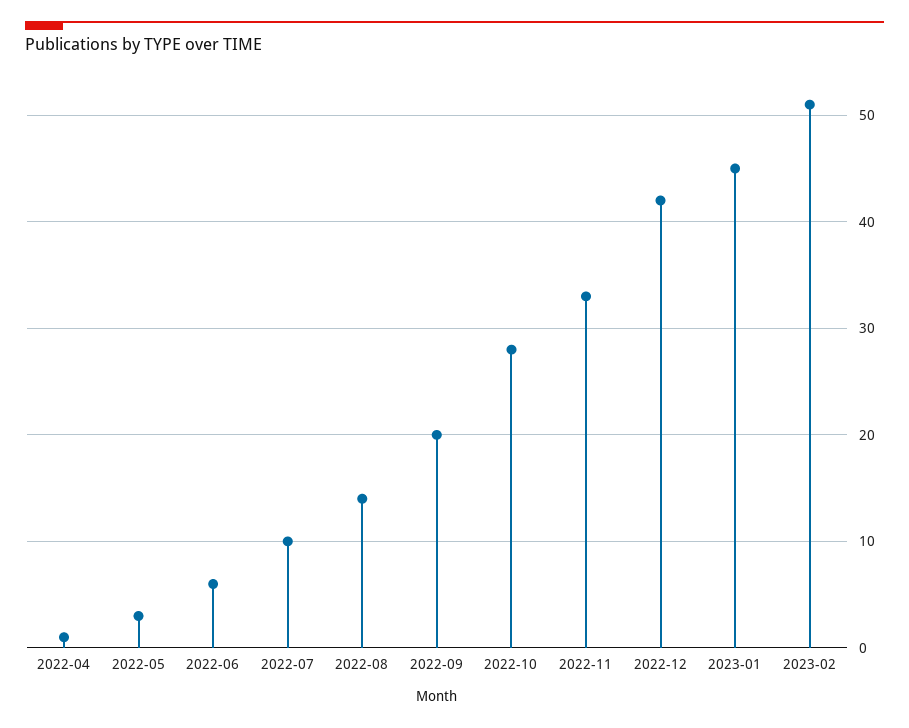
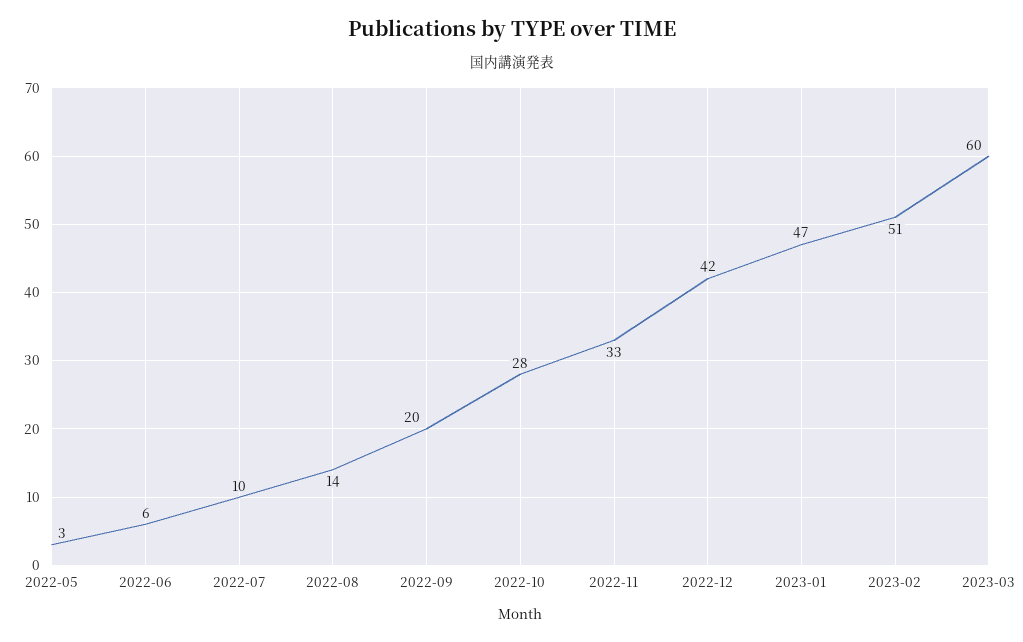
2022-04: 1 -> none
2023-01: 45 -> 47
2023-03: none -> 60

